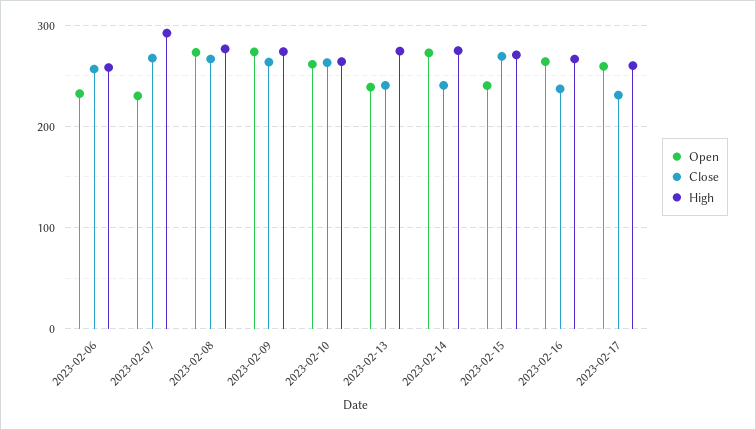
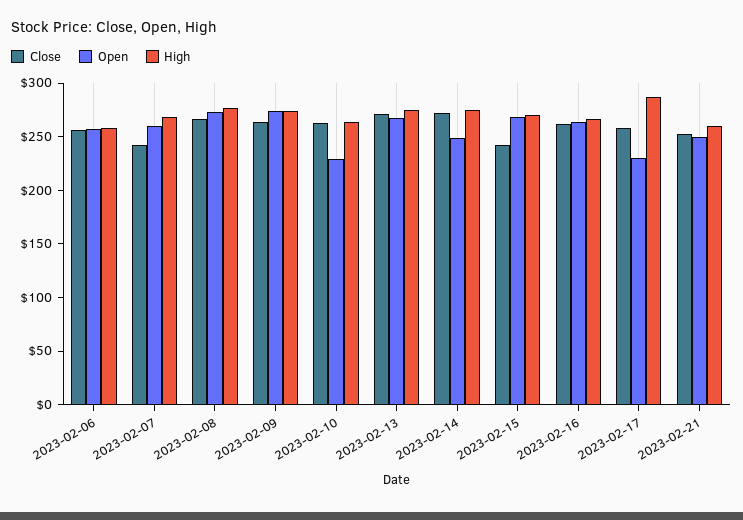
Open, 2023-02-06: 230 -> 260
Open, 2023-02-07: 230 -> 260
Close, 2023-02-07: 270 -> 240
High, 2023-02-07: 290 -> 270
Open, 2023-02-10: 260 -> 230
Open, 2023-02-13: 240 -> 270
Close, 2023-02-13: 240 -> 270
Open, 2023-02-14: 270 -> 250
Close, 2023-02-14: 240 -> 270
Open, 2023-02-15: 240 -> 270
Close, 2023-02-15: 270 -> 240
Close, 2023-02-16: 240 -> 260
Open, 2023-02-17: 260 -> 230
Close, 2023-02-17: 230 -> 260
High, 2023-02-17: 260 -> 290
Close, 2023-02-21: none -> 250
Open, 2023-02-21: none -> 250
High, 2023-02-21: none -> 260

